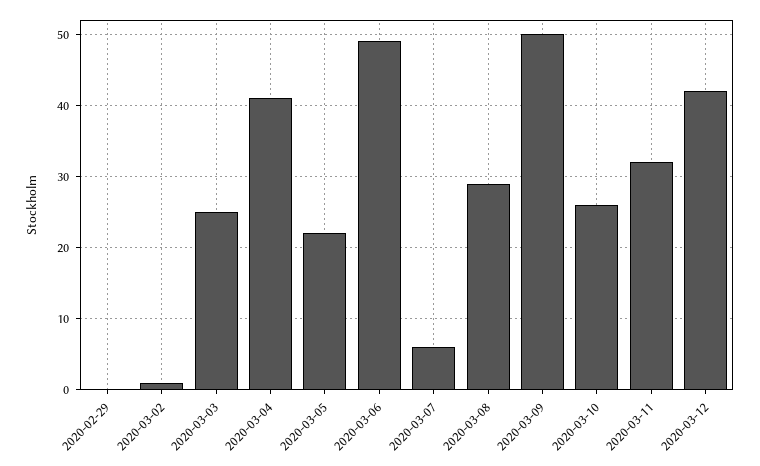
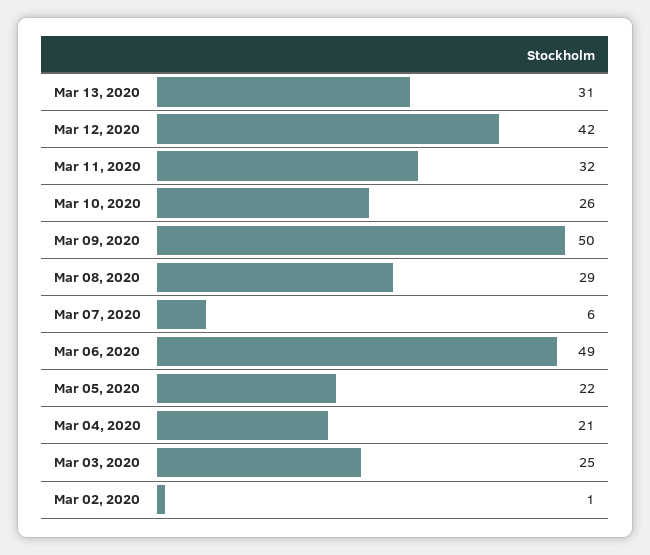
2020-02-29: 0 -> none
2020-03-04: 41 -> 21
Mar 13, 2020: none -> 31

